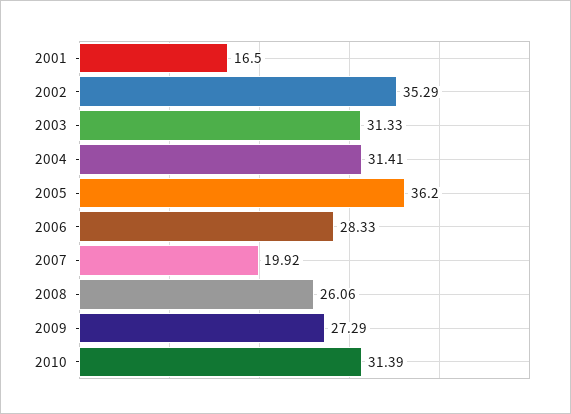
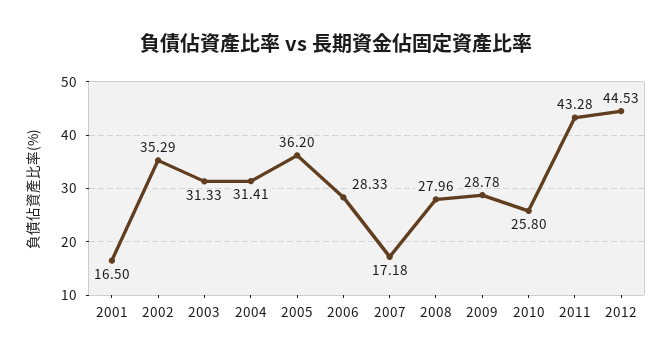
2007: 19.92 -> 17.18
2008: 26.06 -> 27.96
2009: 27.29 -> 28.78
2010: 31.39 -> 25.8
2011: none -> 43.28
2012: none -> 44.53

